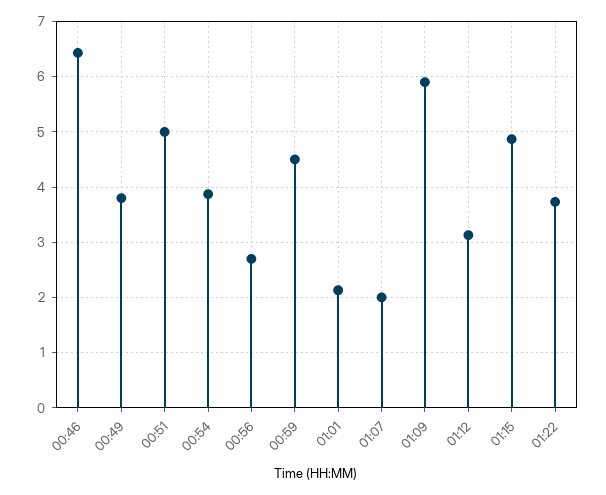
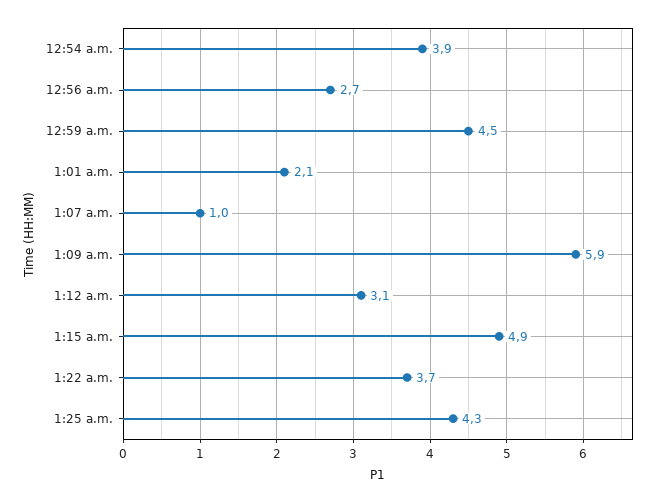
00:46: 6.4 -> none
00:49: 3.8 -> none
00:51: 5 -> none
01:07: 2 -> 1
1:25 a.m.: none -> 4.3

